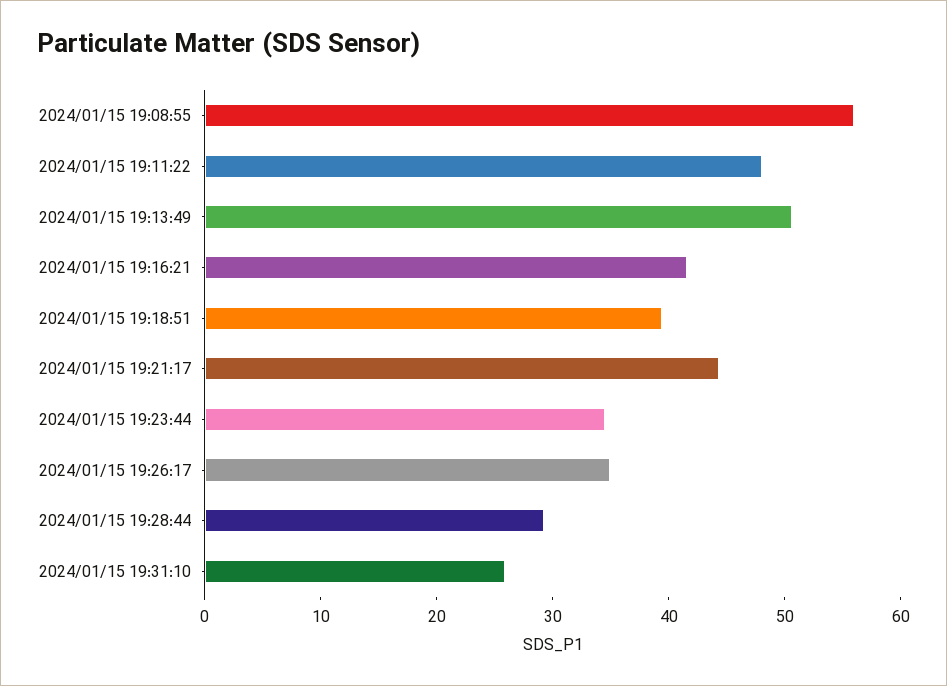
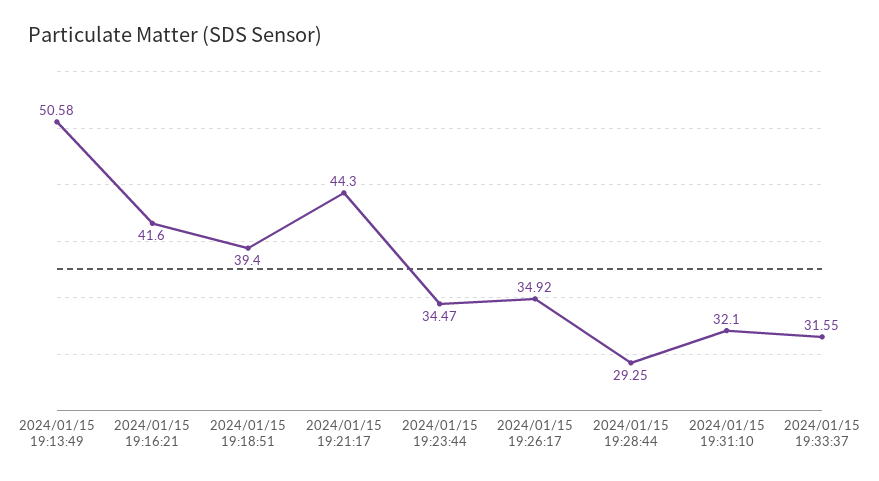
2024/01/15 19:08:55: 56 -> none
2024/01/15 19:11:22: 48 -> none
2024/01/15 19:31:10: 26 -> 32.1
2024/01/15 19:33:37: none -> 31.55

